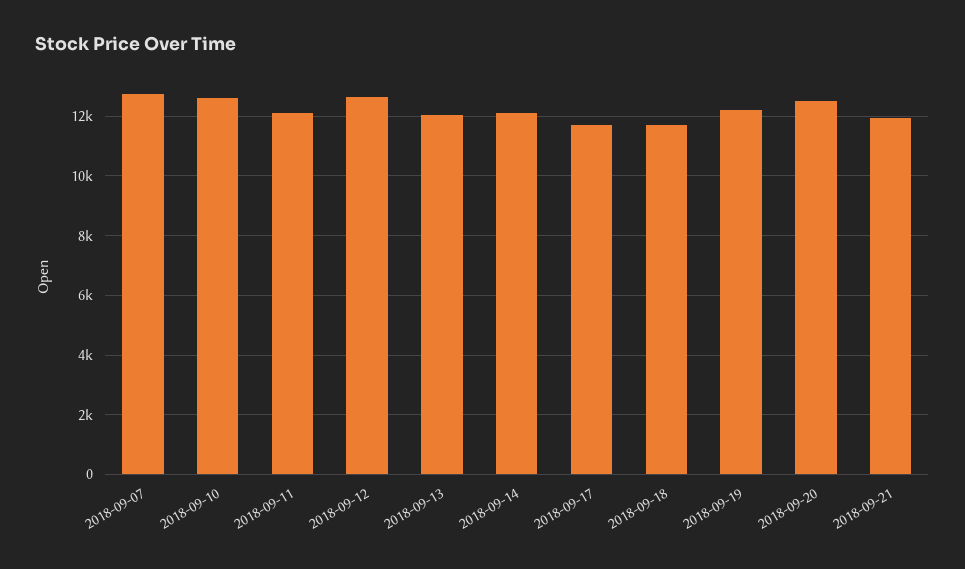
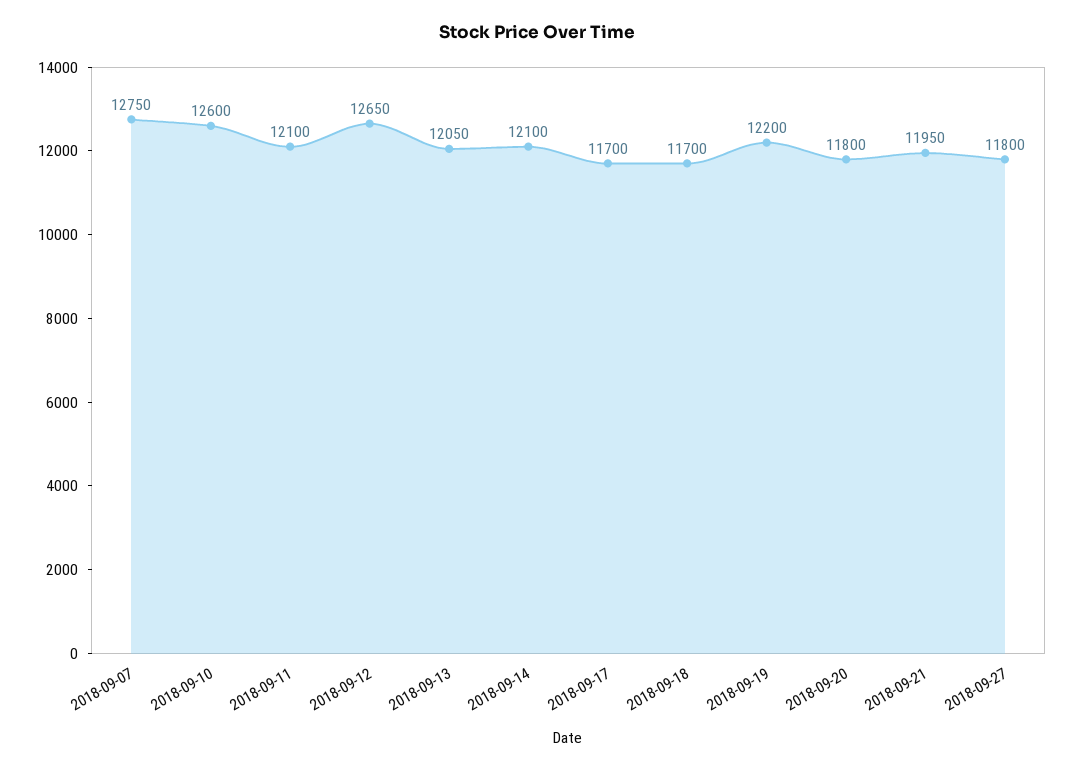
2018-09-20: 12500 -> 11800
2018-09-27: none -> 11800

